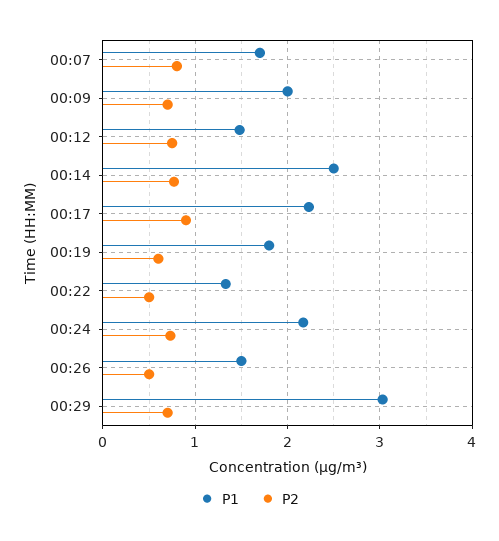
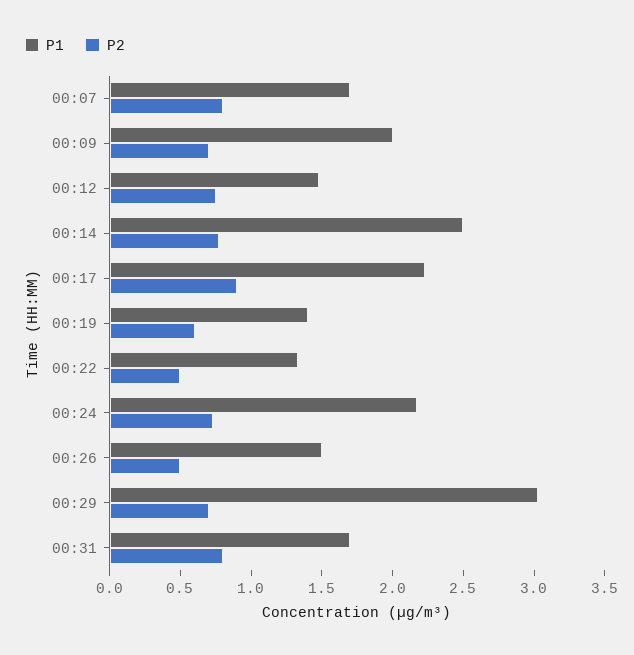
P1, 00:19: 1.8 -> 1.4
P1, 00:31: none -> 1.7
P2, 00:31: none -> 0.8

